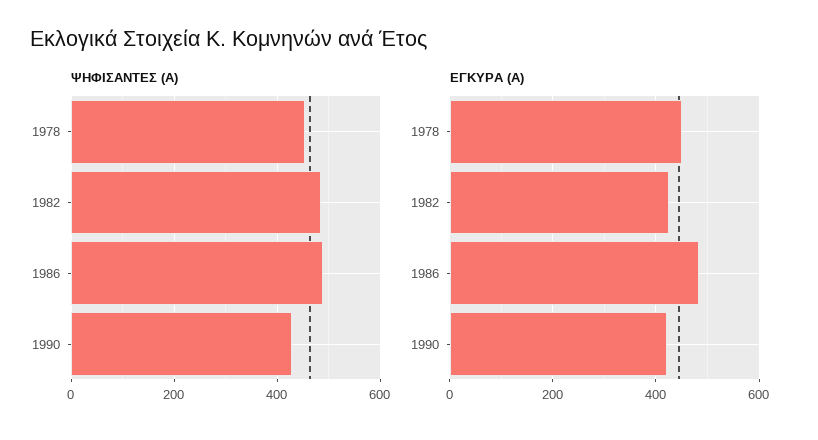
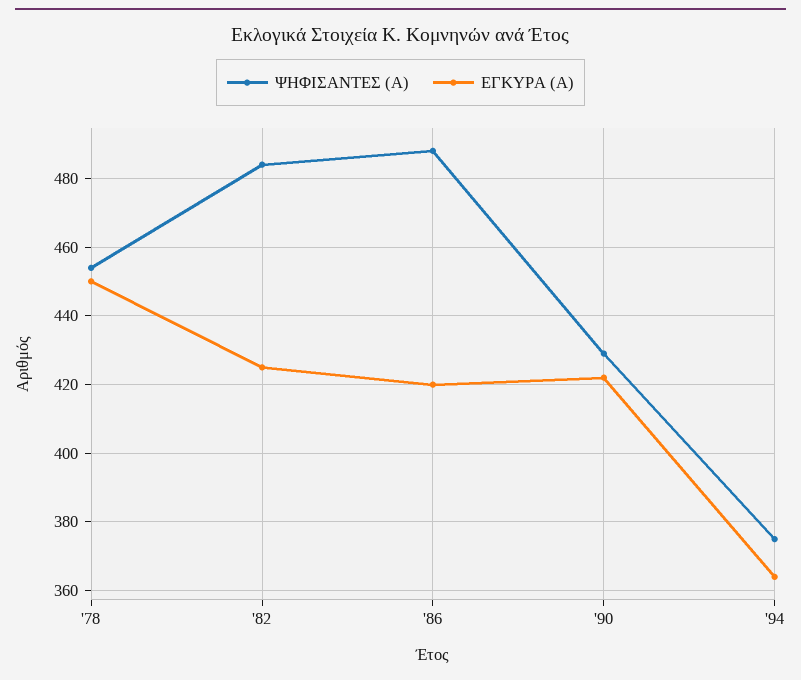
ΕΓΚΥΡΑ (Α), 1986: 480 -> 420
ΨΗΦΙΣΑΝΤΕΣ (Α), '94: none -> 375
ΕΓΚΥΡΑ (Α), '94: none -> 365

